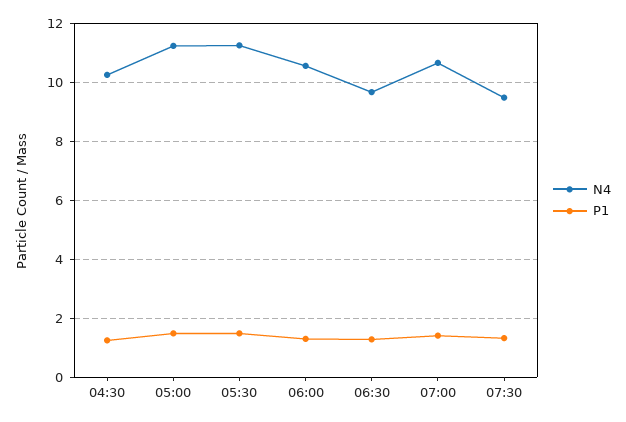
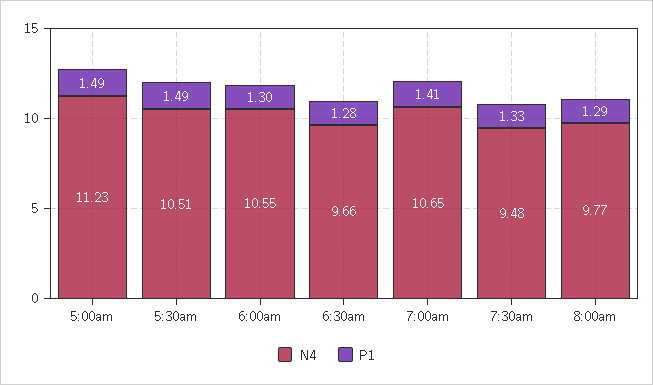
N4, 04:30: 10.25 -> none
P1, 04:30: 1.25 -> none
N4, 05:30: 11.25 -> 10.51
N4, 8:00am: none -> 9.77
P1, 8:00am: none -> 1.29

